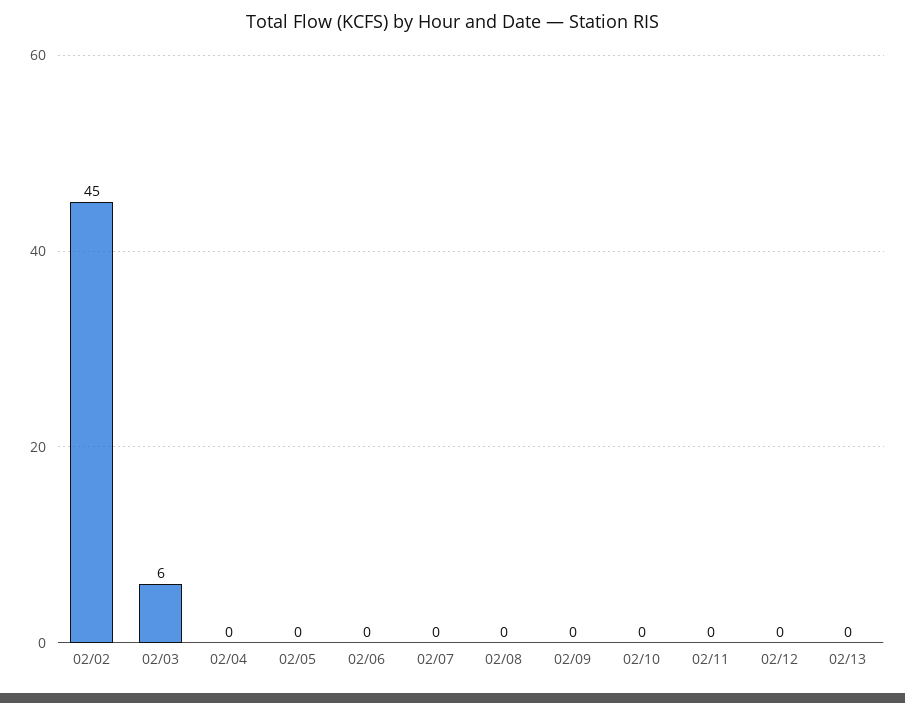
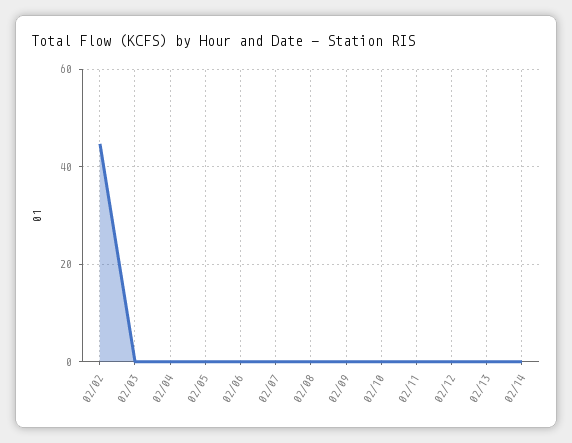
02/03: 6 -> 0
02/14: none -> 0

